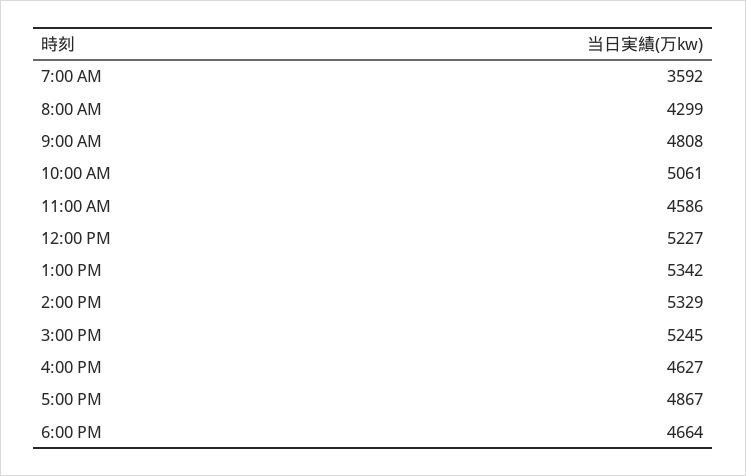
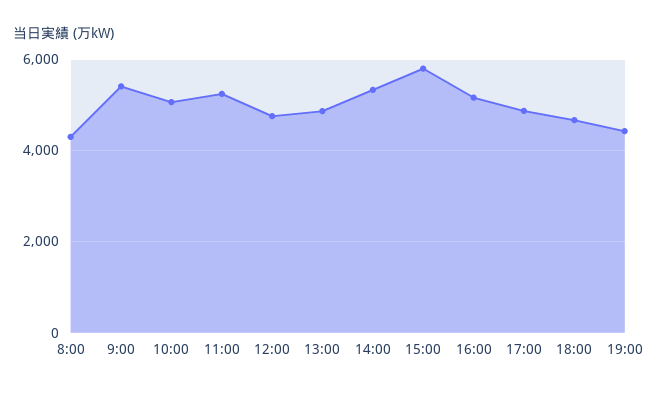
7:00 AM: 3592 -> none
9:00 AM: 4808 -> 5400
11:00 AM: 4586 -> 5200
12:00 PM: 5227 -> 4800
1:00 PM: 5342 -> 4800
3:00 PM: 5245 -> 5800
4:00 PM: 4627 -> 5200
19:00: none -> 4400

